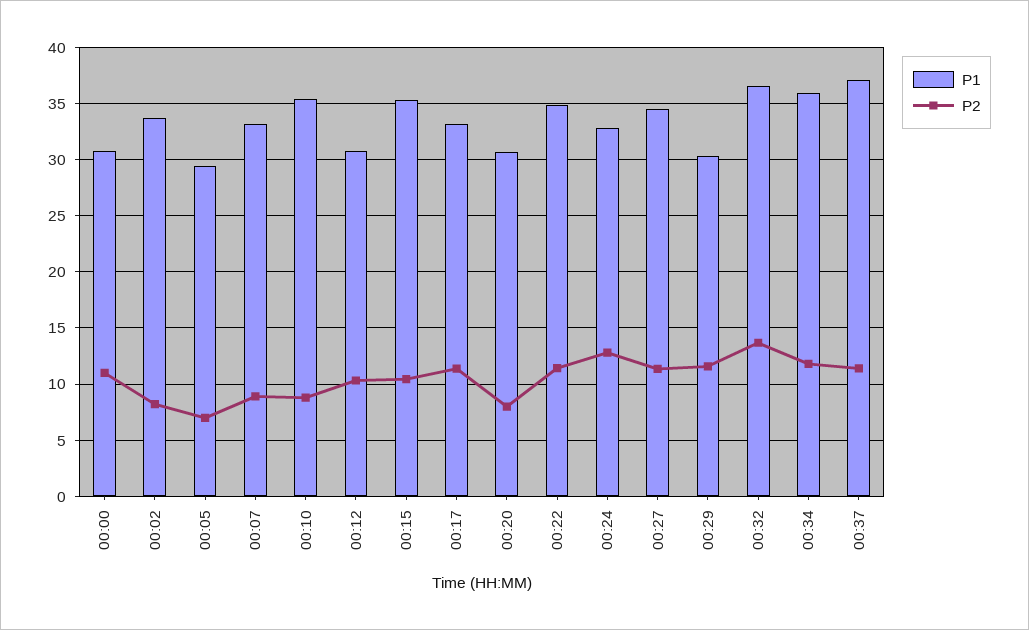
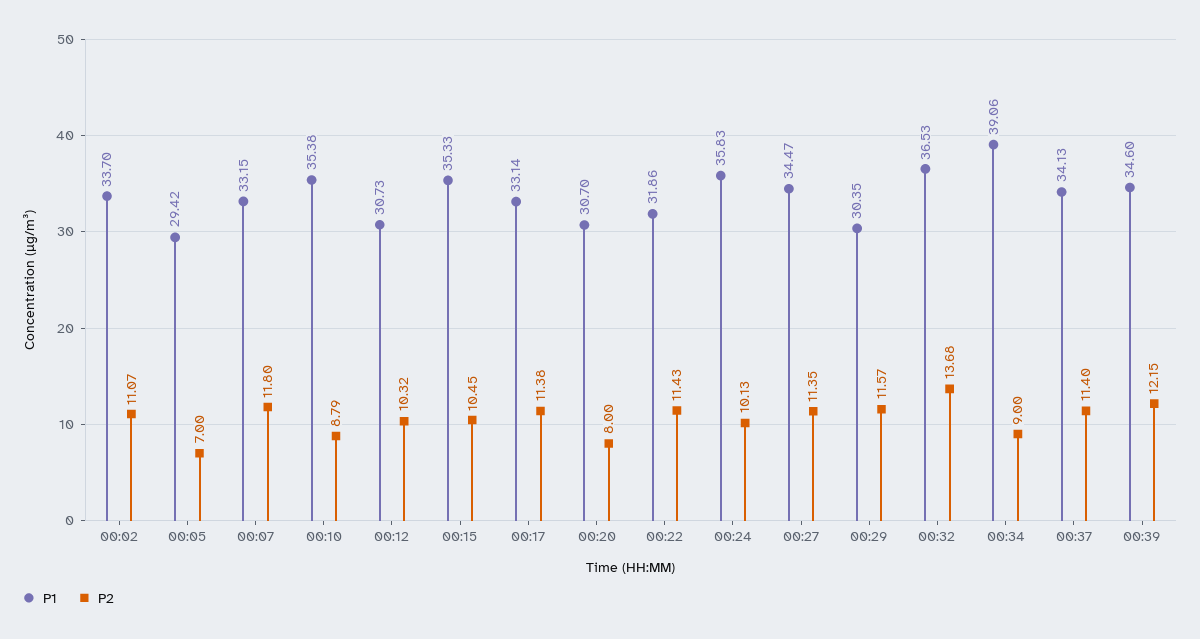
P1, 00:00: 31 -> none
P2, 00:00: 11 -> none
P2, 00:02: 8 -> 11.07
P2, 00:07: 9 -> 11.8
P1, 00:22: 35 -> 31.86
P1, 00:24: 33 -> 35.83
P2, 00:24: 13 -> 10.13
P1, 00:34: 36 -> 39.06
P2, 00:34: 12 -> 9
P1, 00:37: 37 -> 34.13
P1, 00:39: none -> 34.6
P2, 00:39: none -> 12.15

